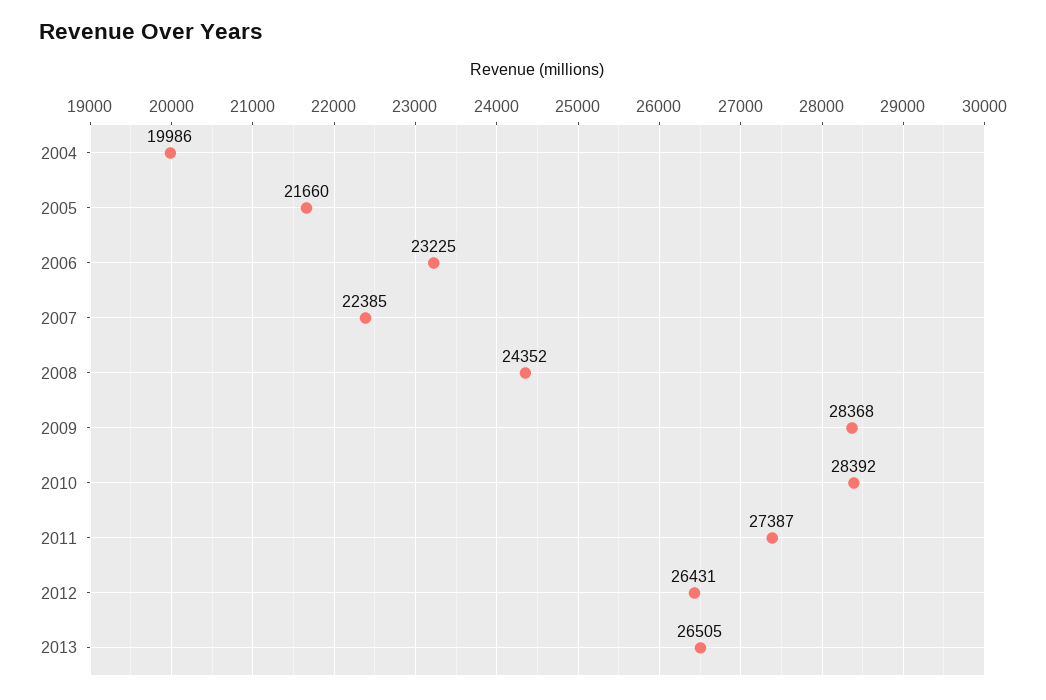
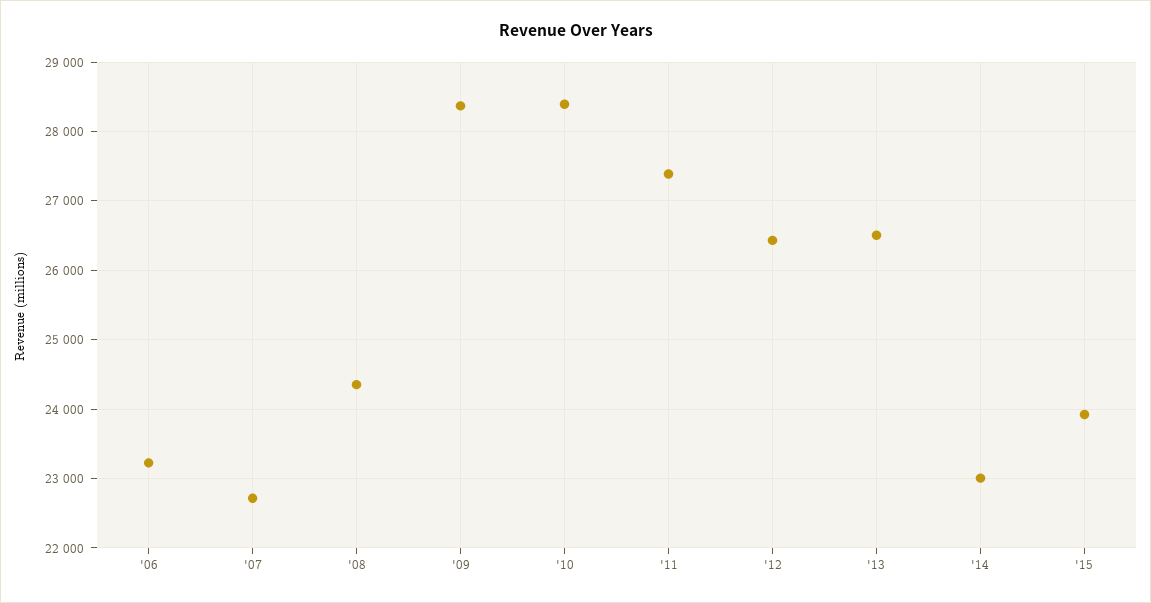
2004: 19986 -> none
2005: 21660 -> none
2007: 22385 -> 22700
'14: none -> 23000
'15: none -> 23900

